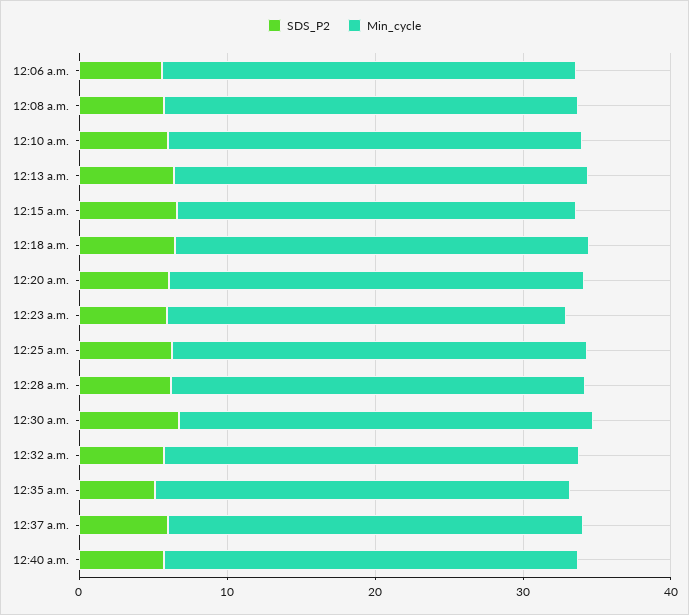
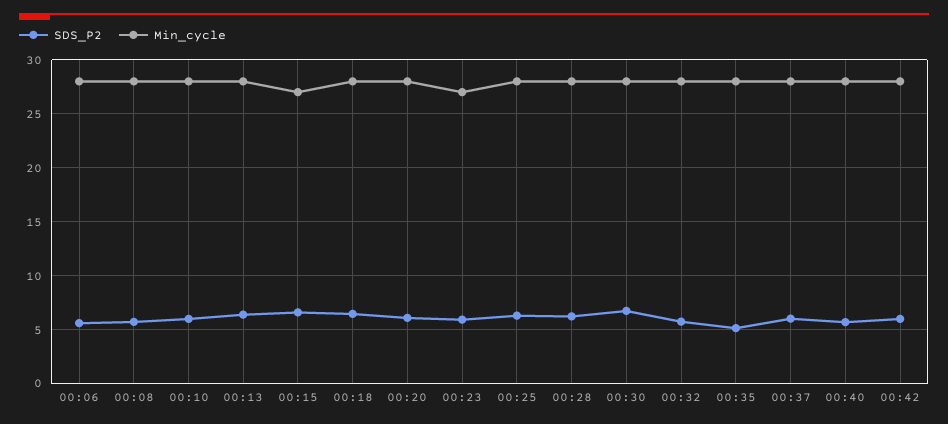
SDS_P2, 00:42: none -> 6
Min_cycle, 00:42: none -> 28

